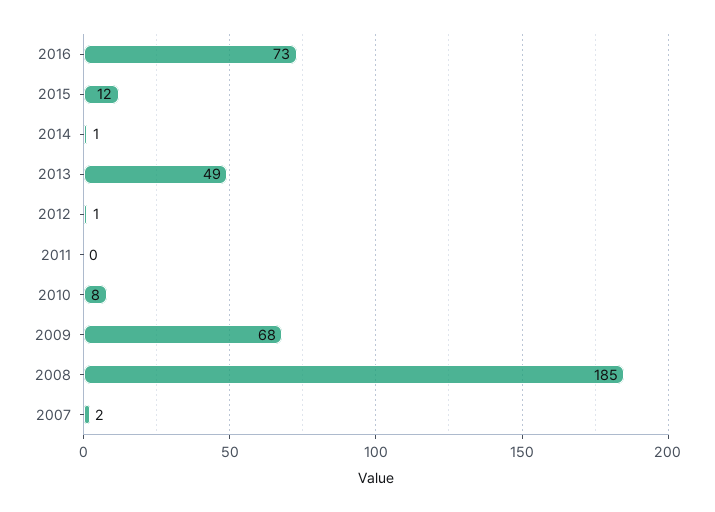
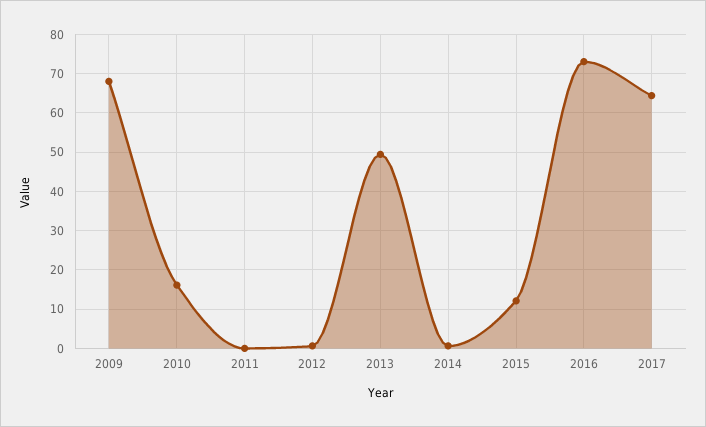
2010: 8 -> 16
2008: 185 -> none
2007: 2 -> none
2017: none -> 64

